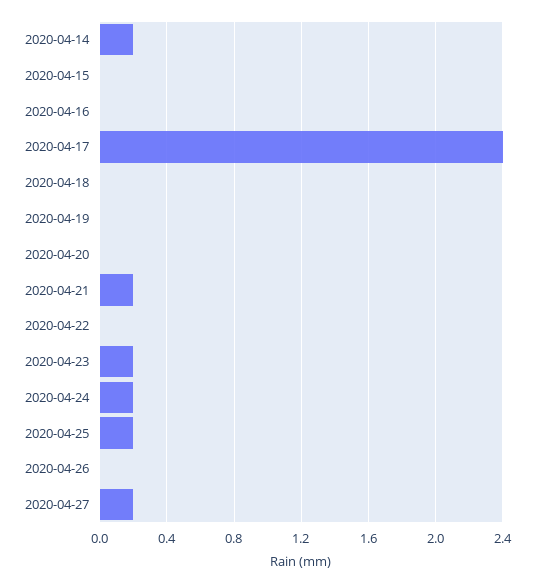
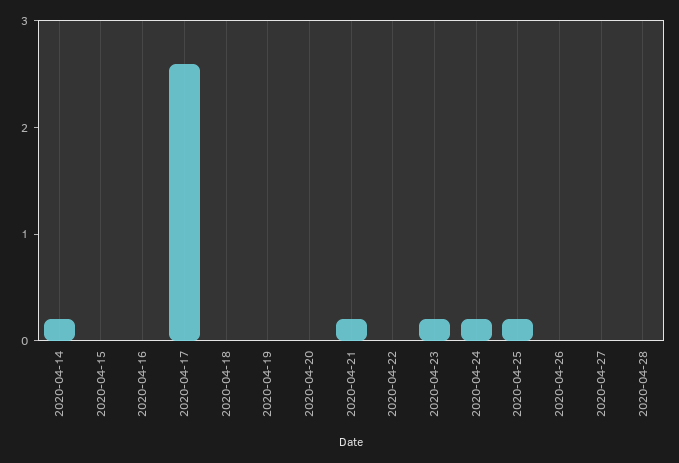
2020-04-17: 2.4 -> 2.6
2020-04-27: 0.2 -> 0
2020-04-28: none -> 0

